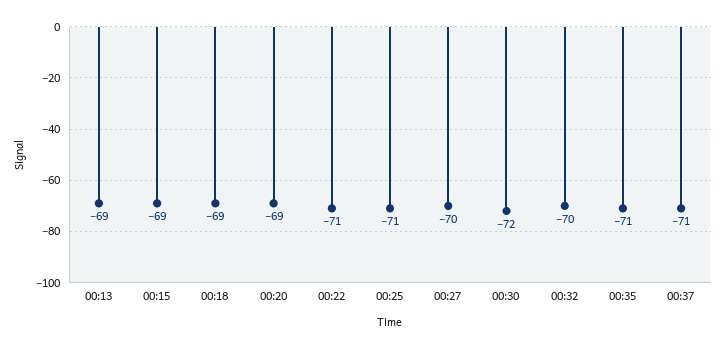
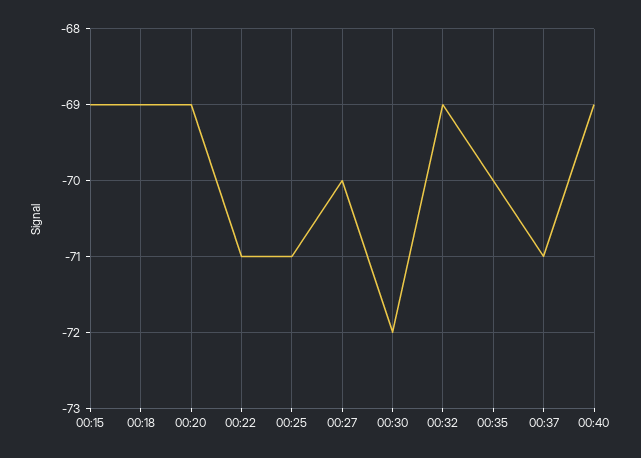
00:13: -69 -> none
00:32: -70 -> -69
00:35: -71 -> -70
00:40: none -> -69

